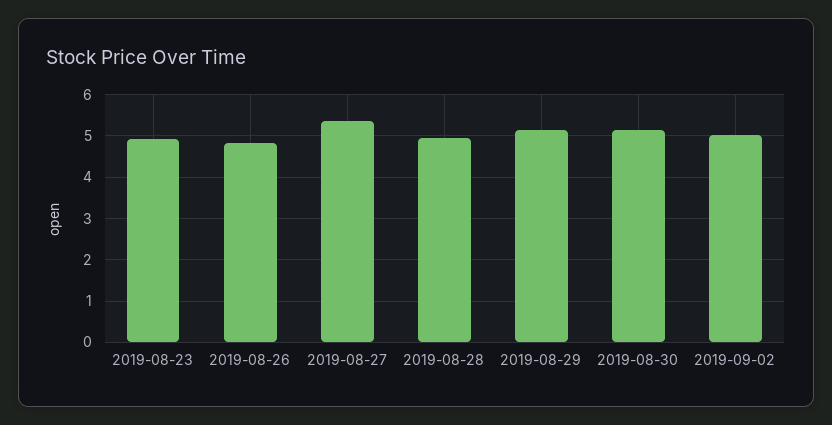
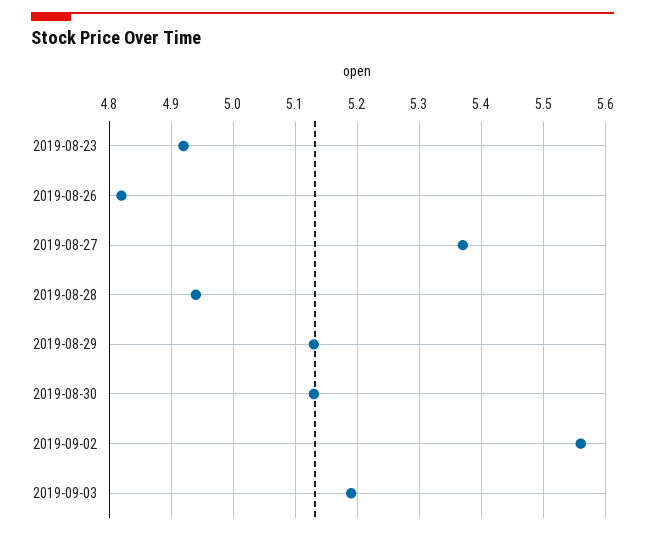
2019-09-02: 5 -> 5.56
2019-09-03: none -> 5.19

